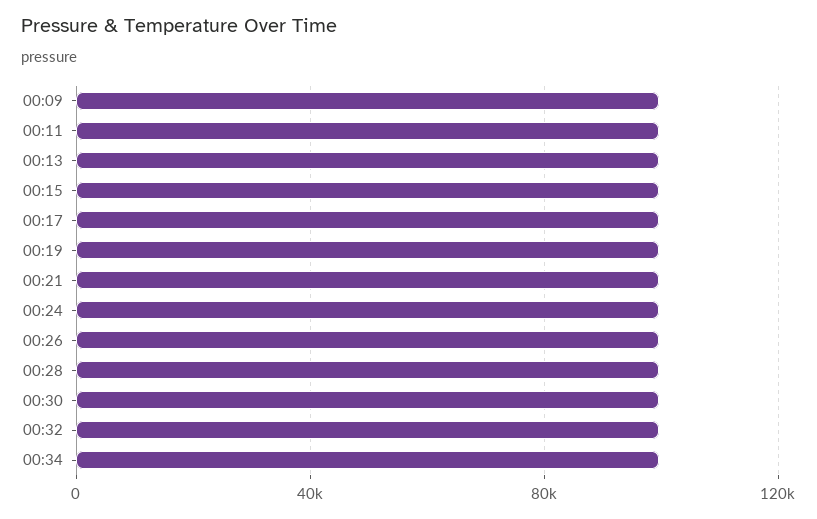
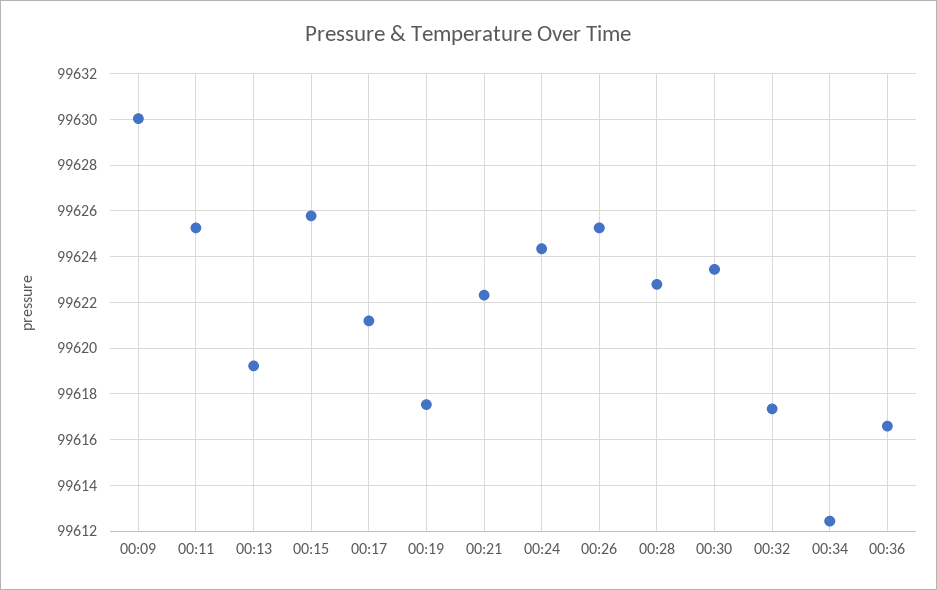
00:36: none -> 99616.5

